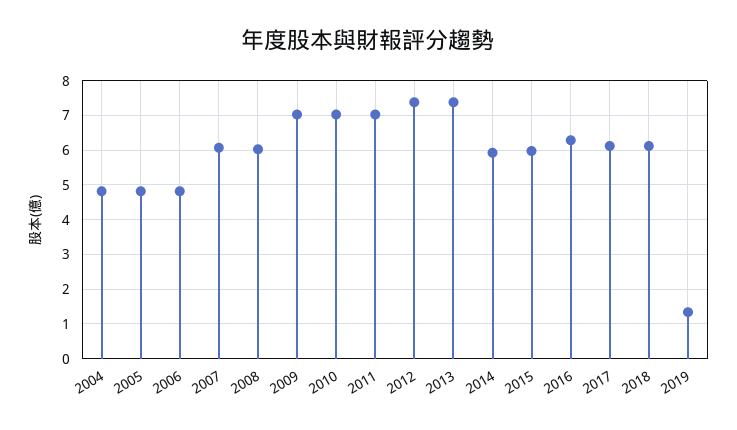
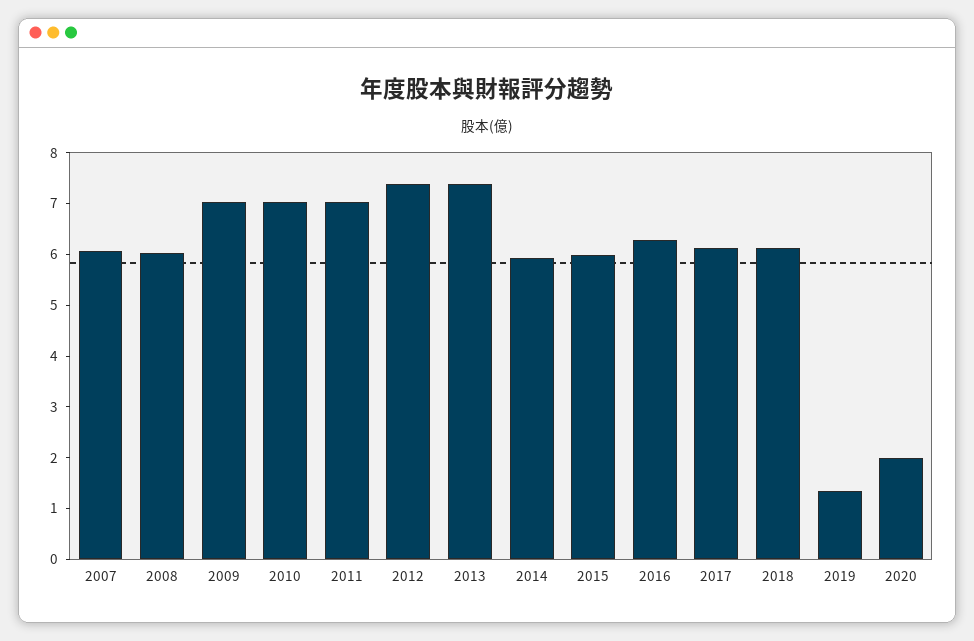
2004: 4.8 -> none
2005: 4.8 -> none
2006: 4.8 -> none
2020: none -> 2

